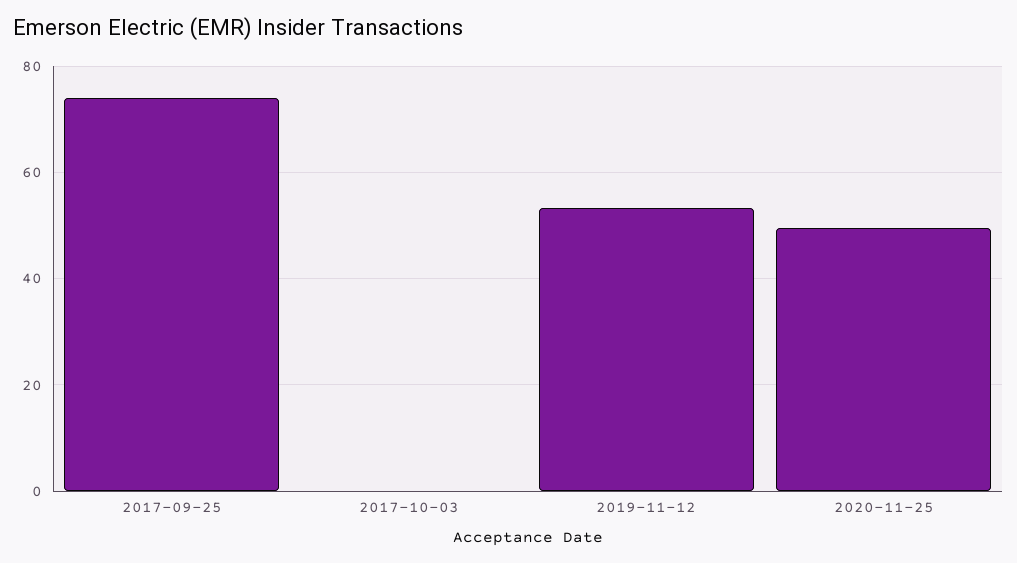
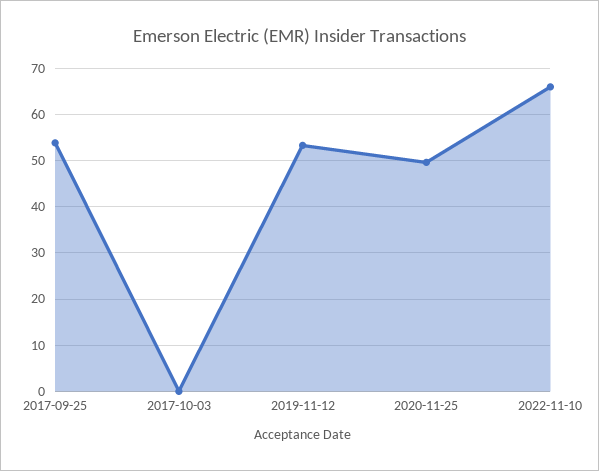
2017-09-25: 74 -> 54
2022-11-10: none -> 66

